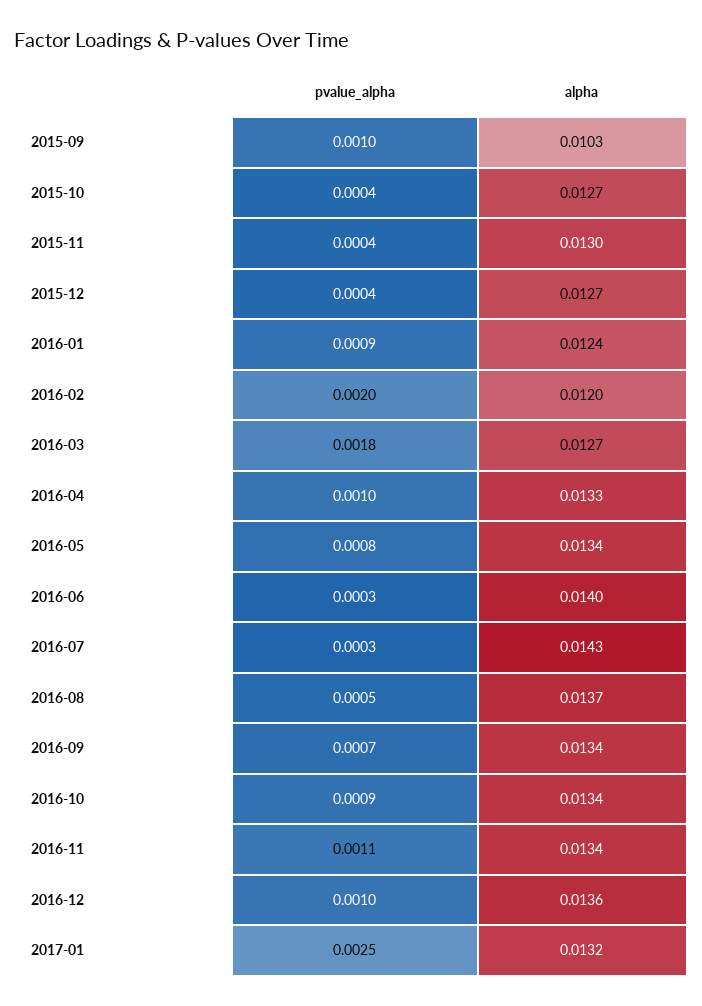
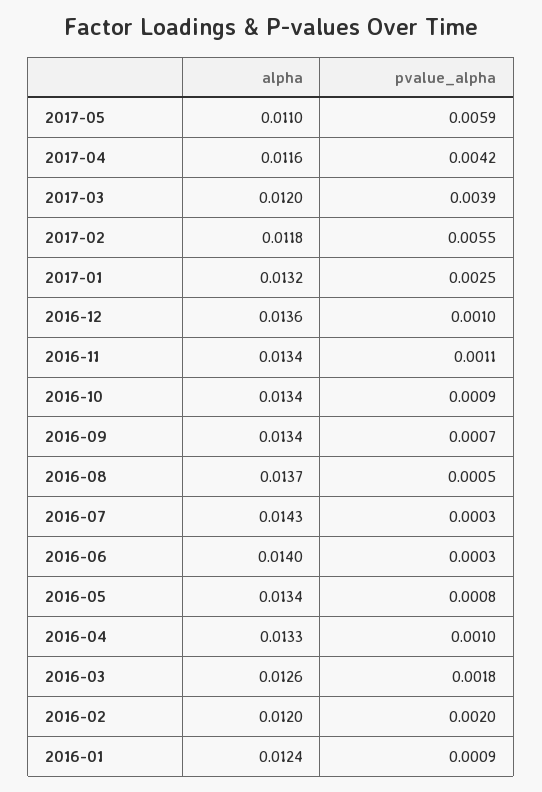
pvalue_alpha, 2015-09: 0.001 -> none
alpha, 2015-09: 0.0103 -> none
pvalue_alpha, 2015-10: 0.0004 -> none
alpha, 2015-10: 0.0127 -> none
pvalue_alpha, 2015-11: 0.0004 -> none
alpha, 2015-11: 0.013 -> none
pvalue_alpha, 2015-12: 0.0004 -> none
alpha, 2015-12: 0.0127 -> none
alpha, 2016-03: 0.0127 -> 0.0126
alpha, 2017-05: none -> 0.011
pvalue_alpha, 2017-05: none -> 0.0059
alpha, 2017-04: none -> 0.0116
pvalue_alpha, 2017-04: none -> 0.0042
alpha, 2017-03: none -> 0.012
pvalue_alpha, 2017-03: none -> 0.0039
alpha, 2017-02: none -> 0.0118
pvalue_alpha, 2017-02: none -> 0.0055

